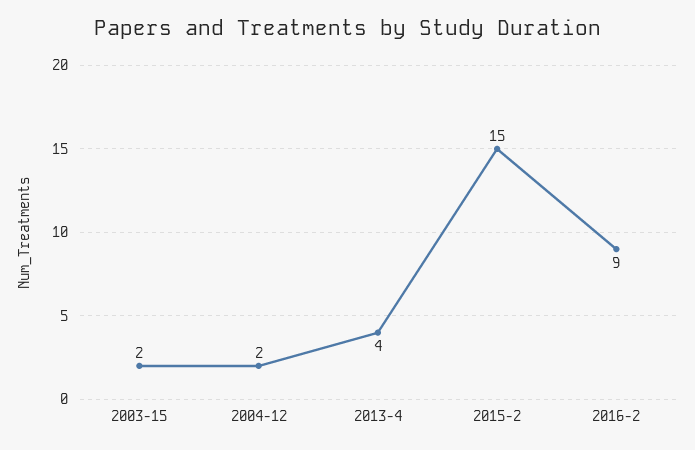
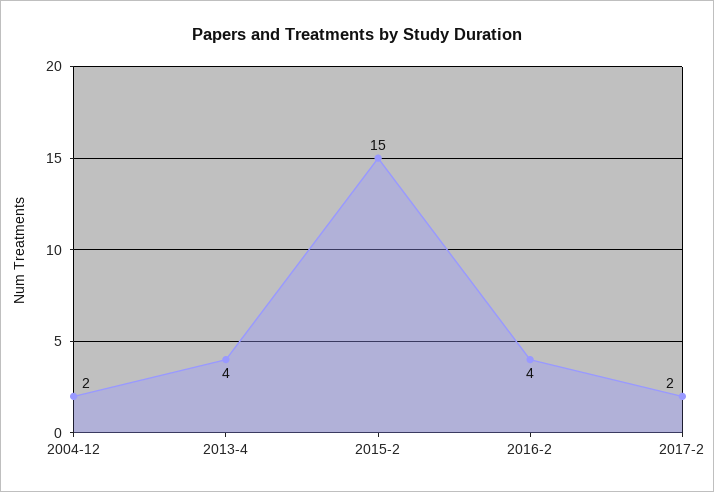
2003-15: 2 -> none
2016-2: 9 -> 4
2017-2: none -> 2

